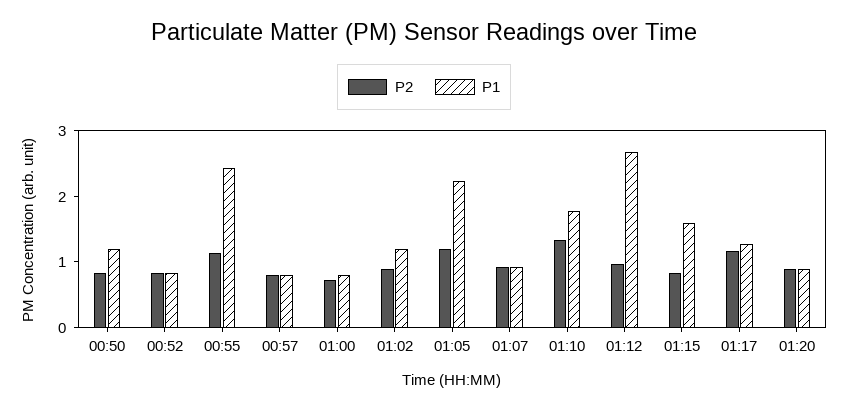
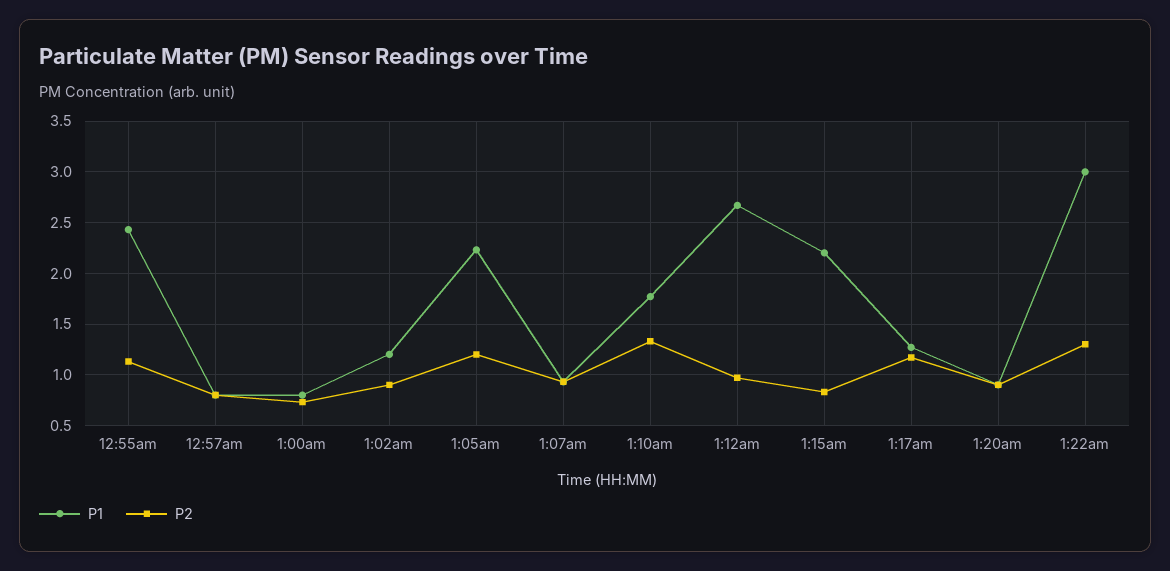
P2, 00:50: 0.8 -> none
P1, 00:50: 1.2 -> none
P2, 00:52: 0.8 -> none
P1, 00:52: 0.8 -> none
P1, 01:15: 1.6 -> 2.2
P1, 1:22am: none -> 3
P2, 1:22am: none -> 1.3

